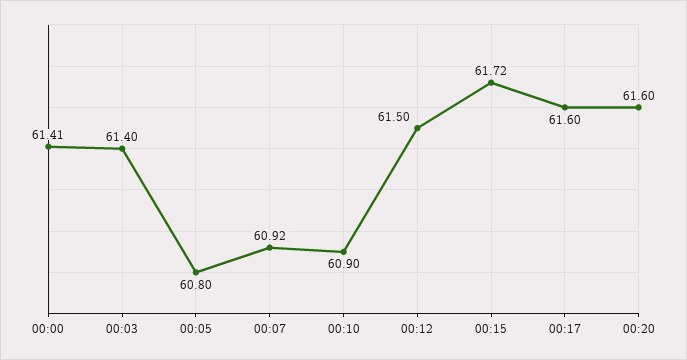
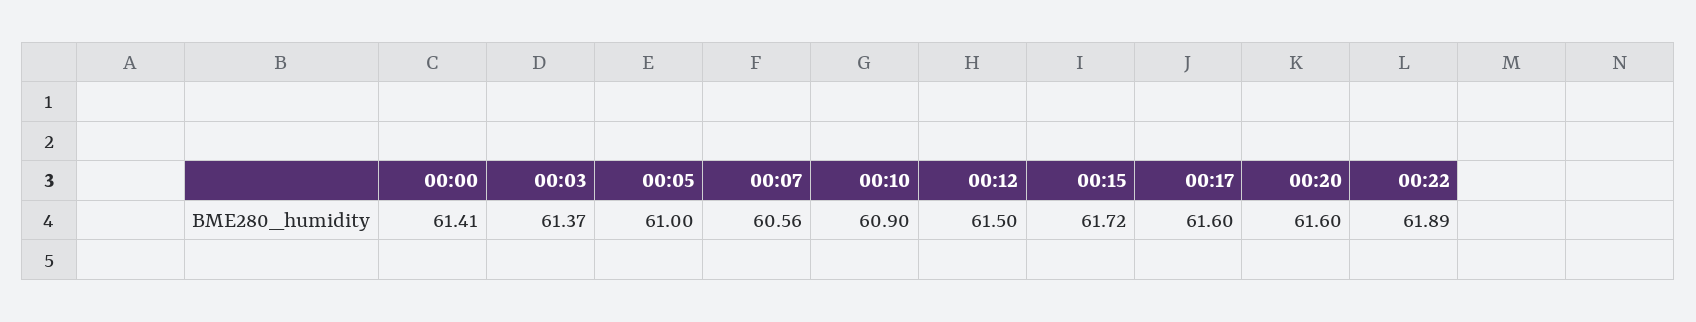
00:03: 61.4 -> 61.37
00:05: 60.8 -> 61
00:07: 60.92 -> 60.56
00:22: none -> 61.89

